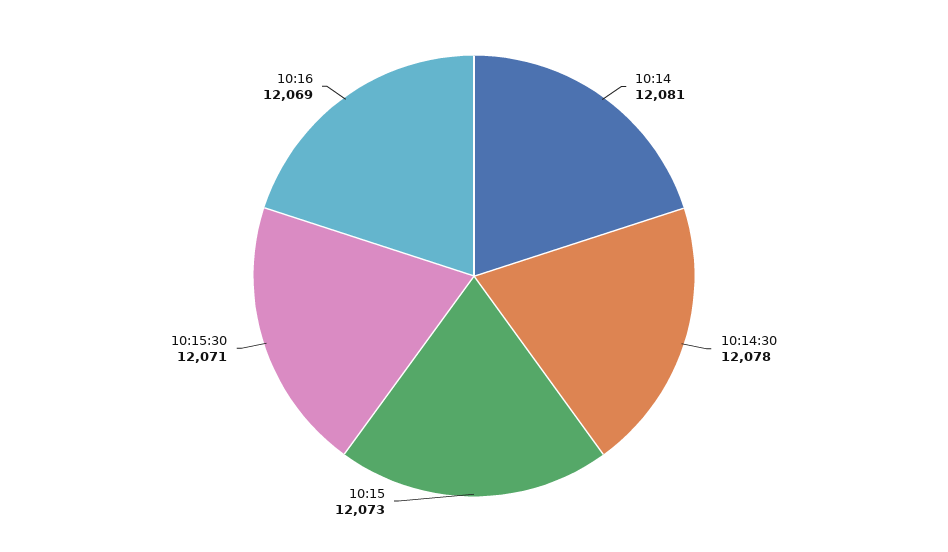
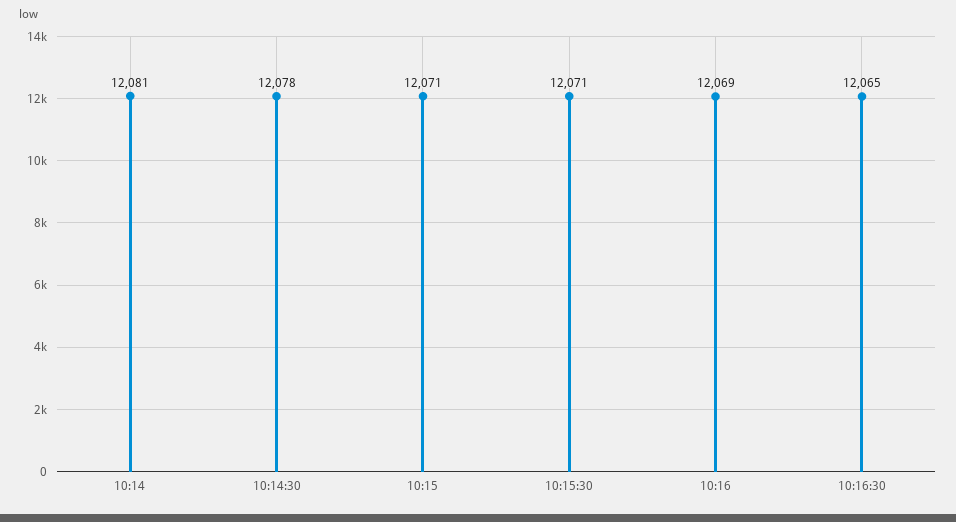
10:15: 12073 -> 12071
10:16:30: none -> 12065

